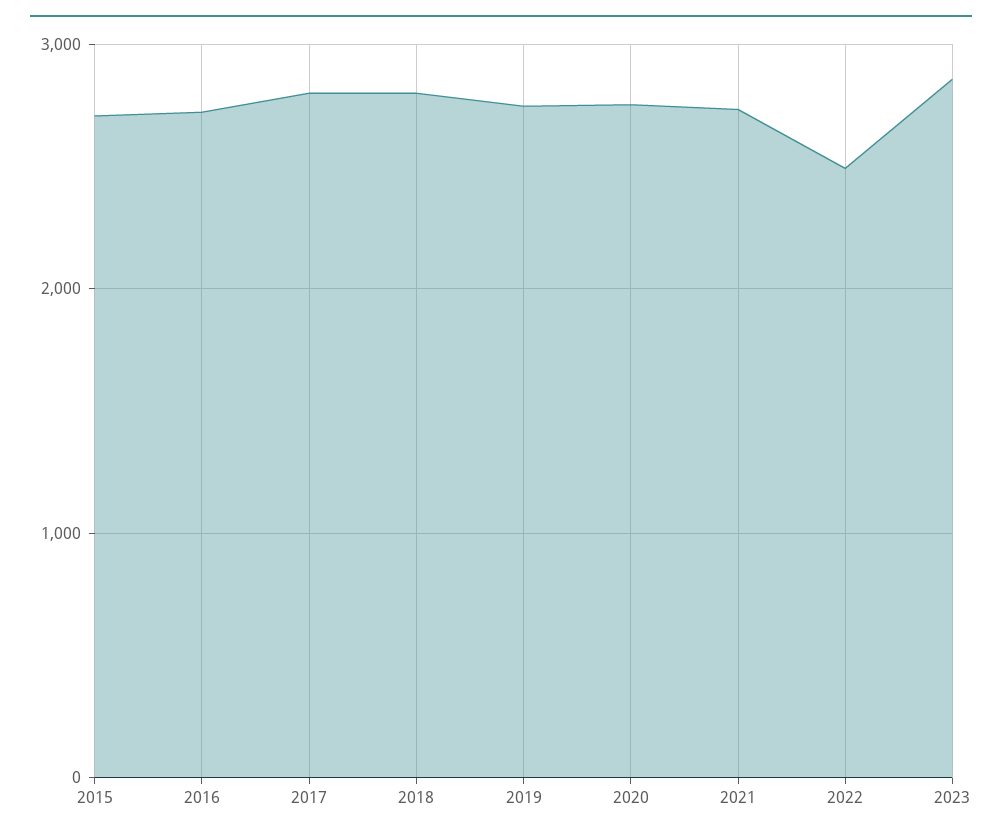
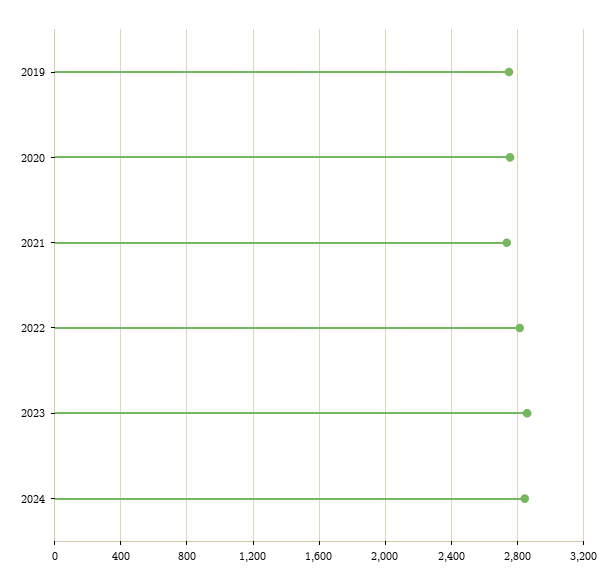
2015: 2700 -> none
2016: 2700 -> none
2017: 2800 -> none
2018: 2800 -> none
2022: 2500 -> 2800
2024: none -> 2850

